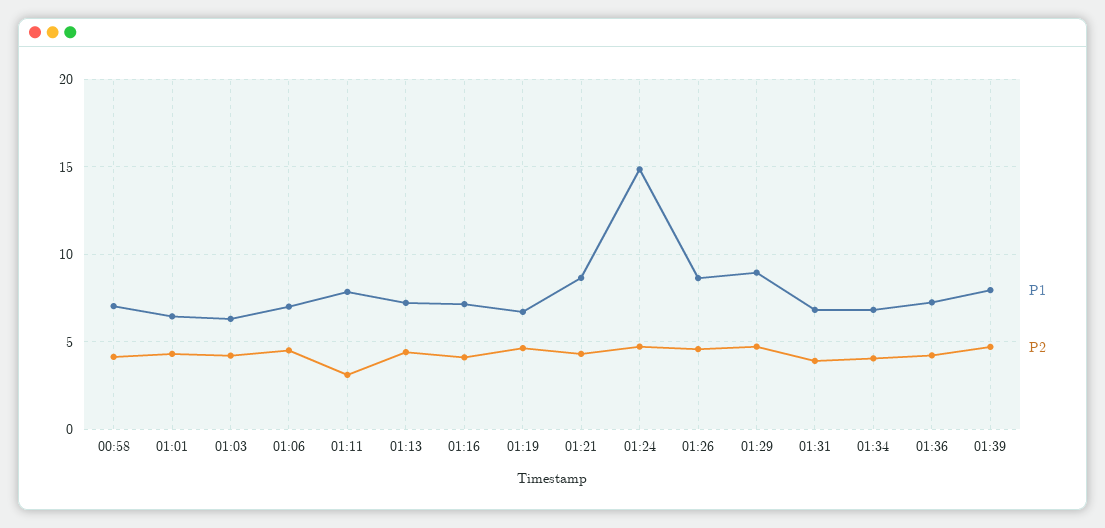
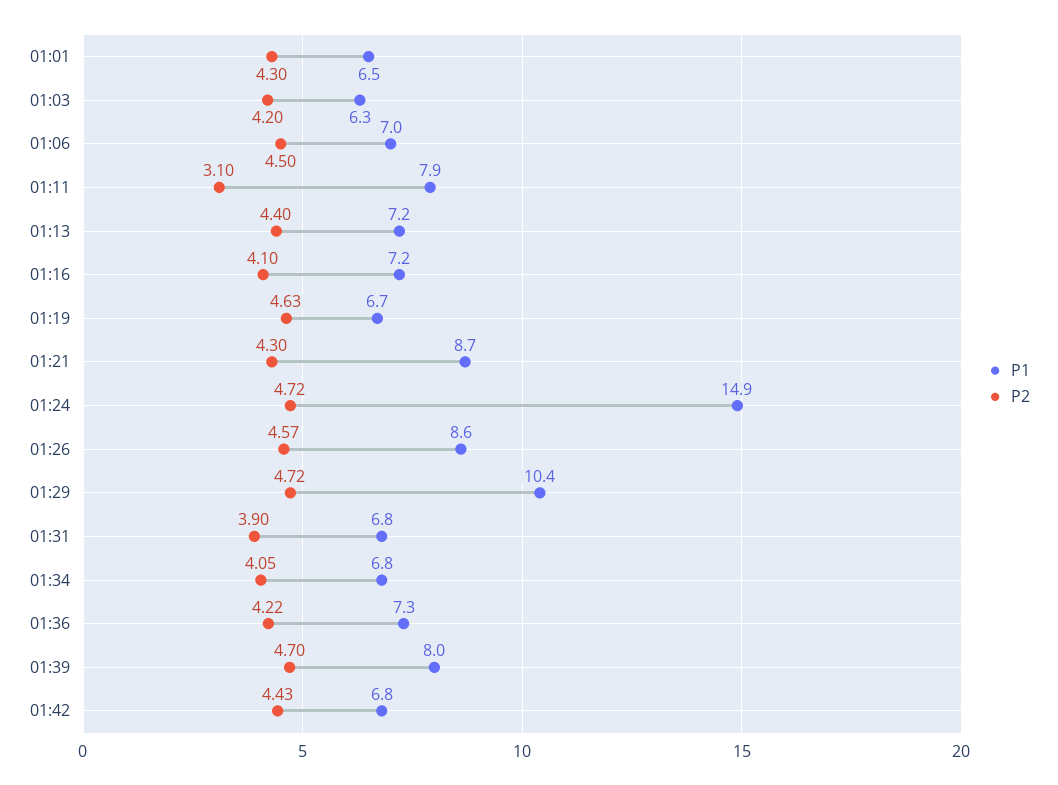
P1, 00:58: 7 -> none
P2, 00:58: 4 -> none
P1, 01:29: 9 -> 10.4
P1, 01:42: none -> 6.8
P2, 01:42: none -> 4.43

